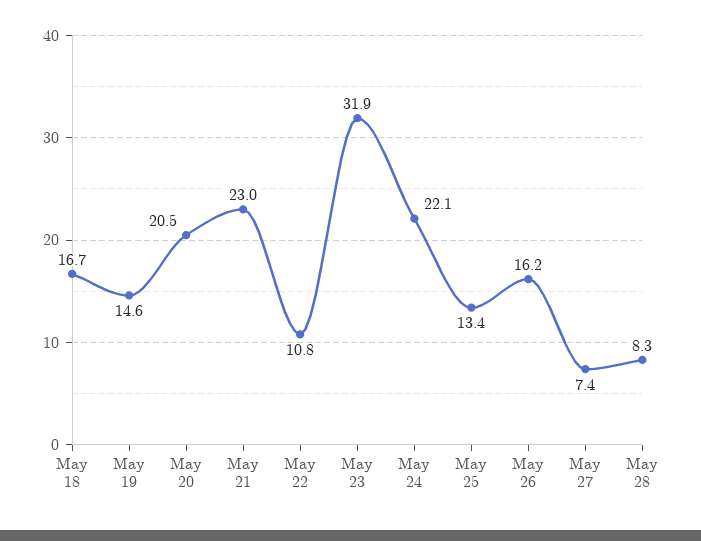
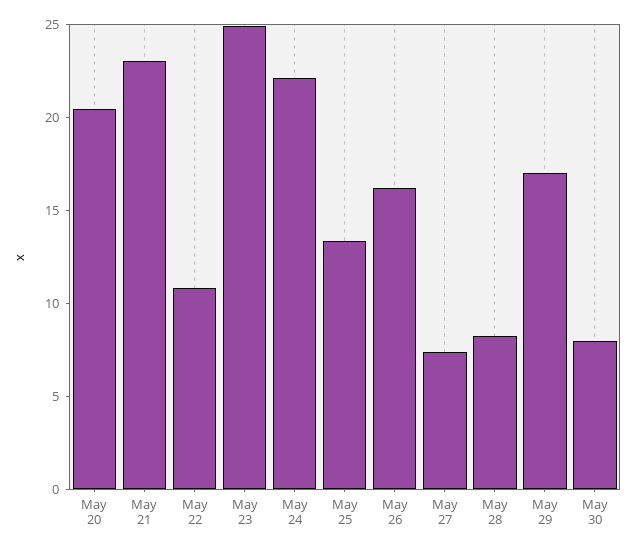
May 18: 16.7 -> none
May 19: 14.6 -> none
May 23: 31.9 -> 25
May 29: none -> 17
May 30: none -> 8

